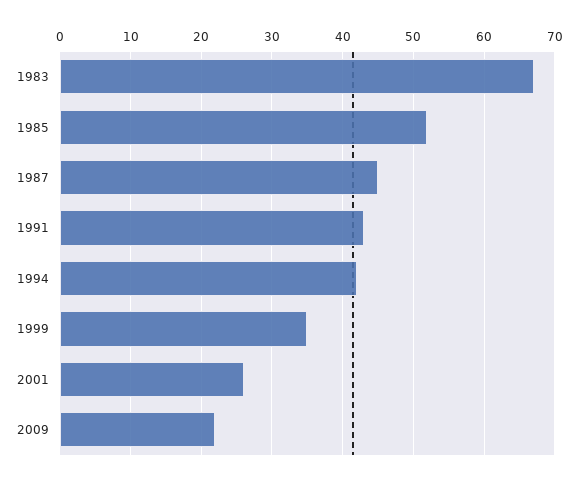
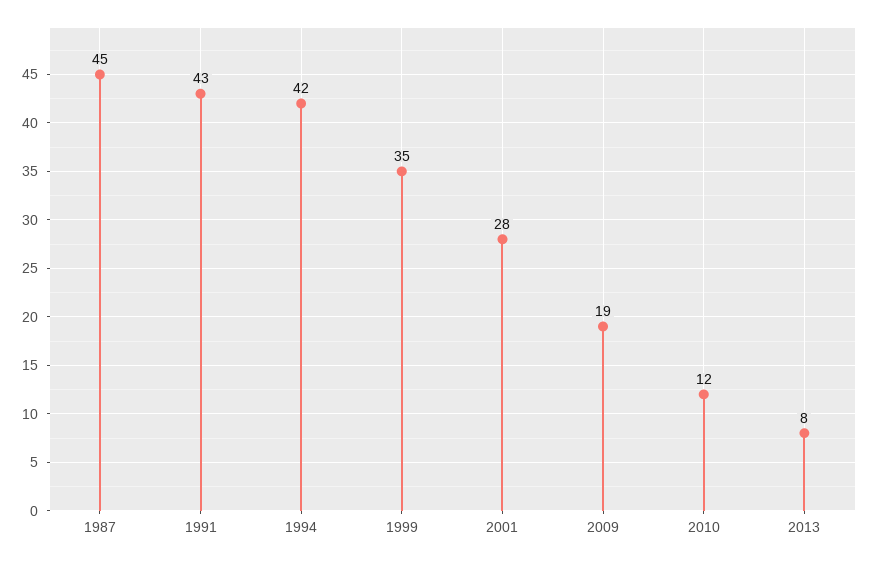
1983: 67 -> none
1985: 52 -> none
2001: 26 -> 28
2009: 22 -> 19
2010: none -> 12
2013: none -> 8

